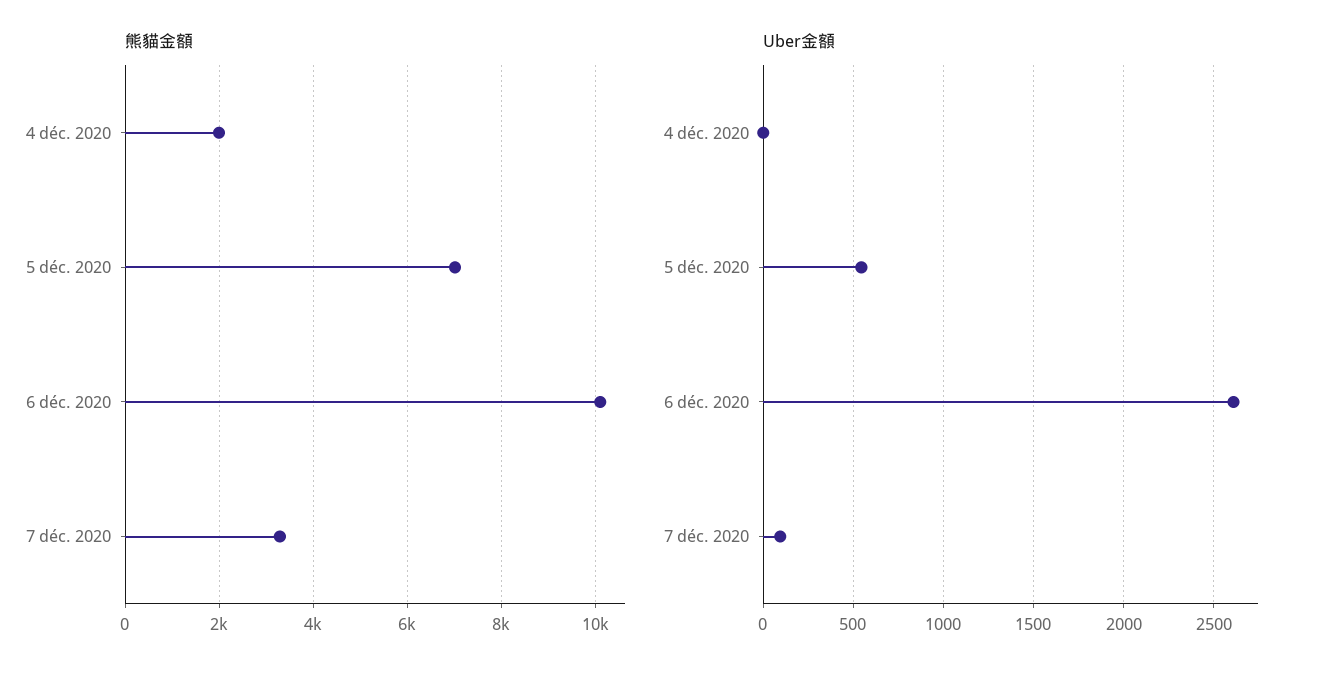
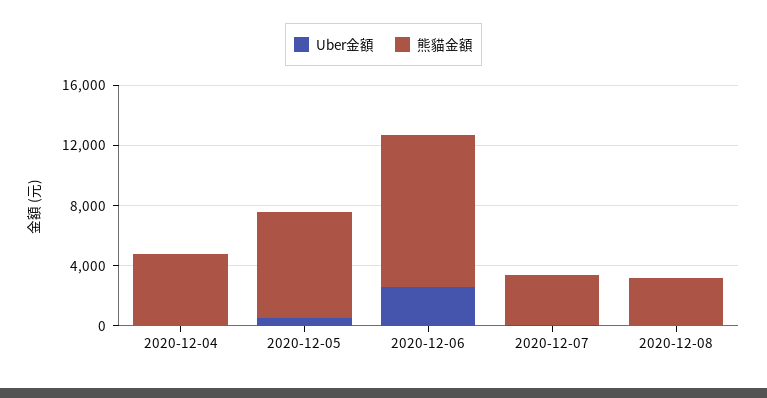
熊貓金額, 4 déc. 2020: 2000 -> 5000
Uber金額, 2020-12-08: none -> 0
熊貓金額, 2020-12-08: none -> 3000

